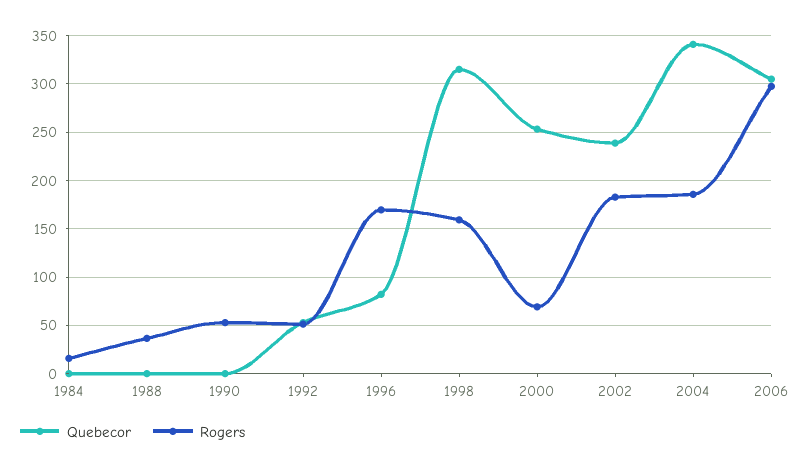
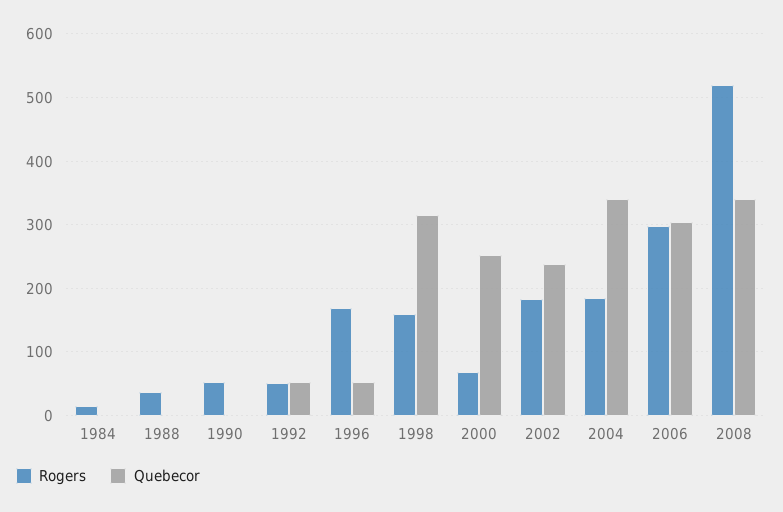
Quebecor, 1996: 80 -> 50
Rogers, 2008: none -> 520
Quebecor, 2008: none -> 340

